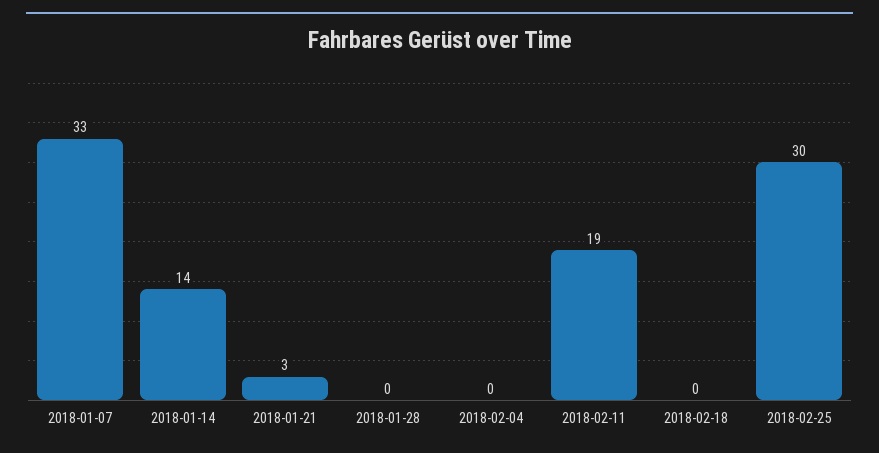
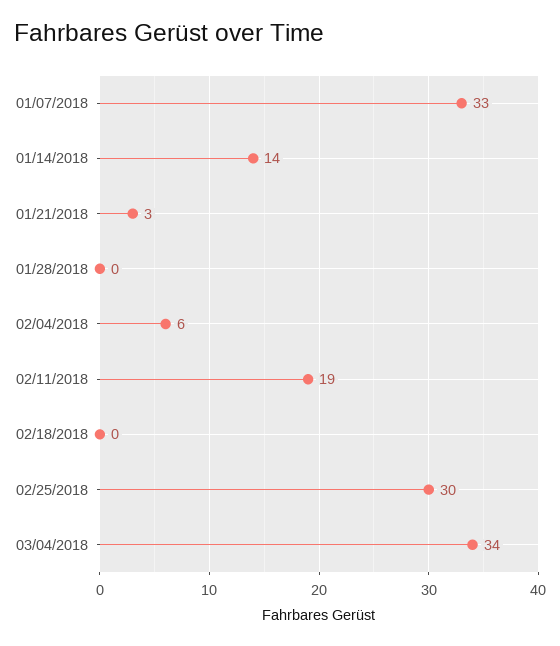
2018-02-04: 0 -> 6
03/04/2018: none -> 34

